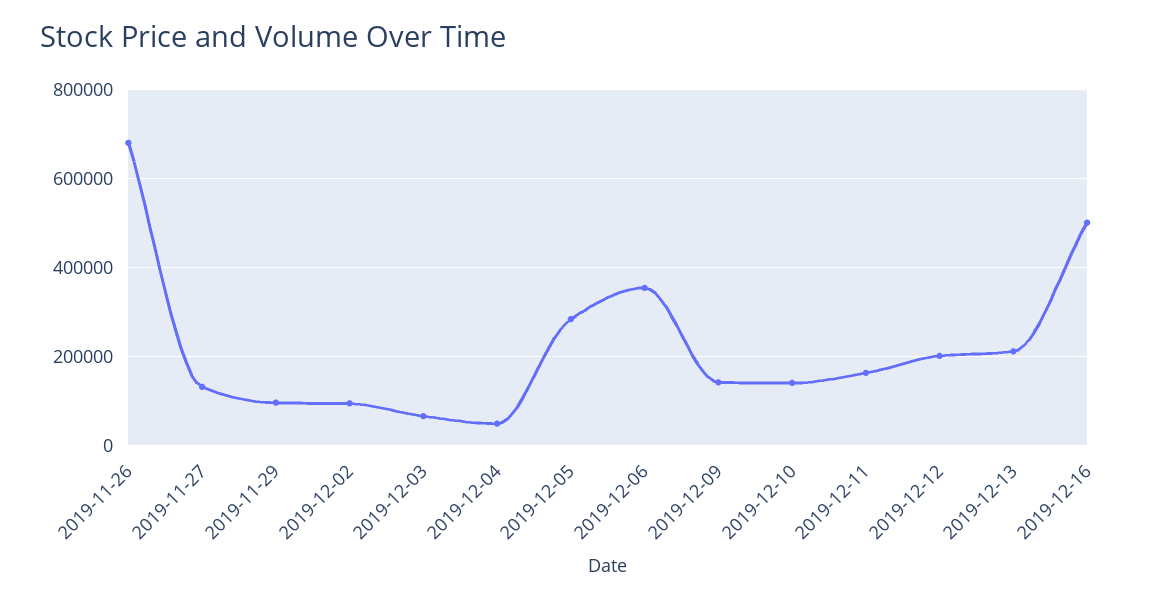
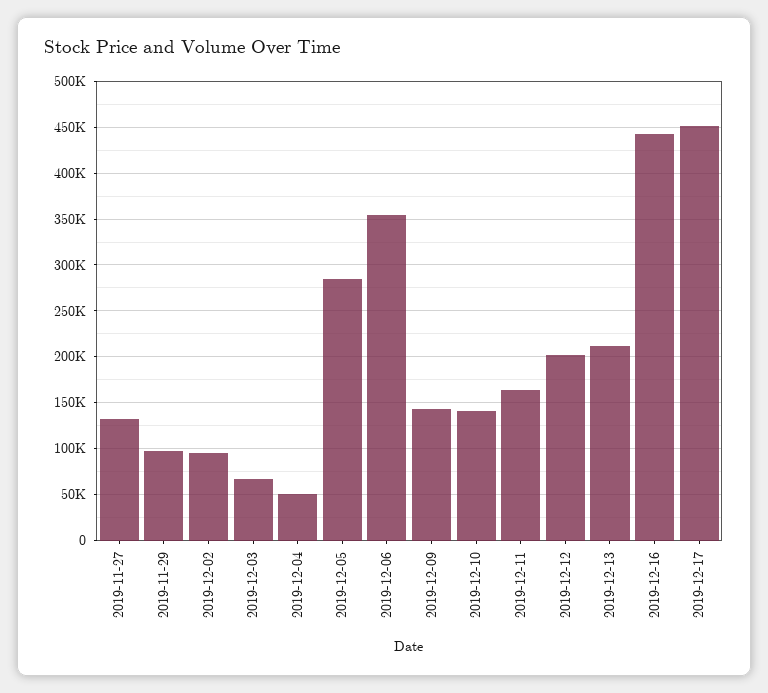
2019-11-26: 680000 -> none
2019-12-16: 500000 -> 440000
2019-12-17: none -> 450000

